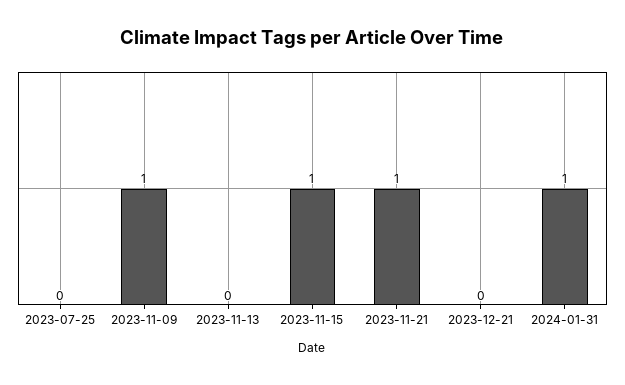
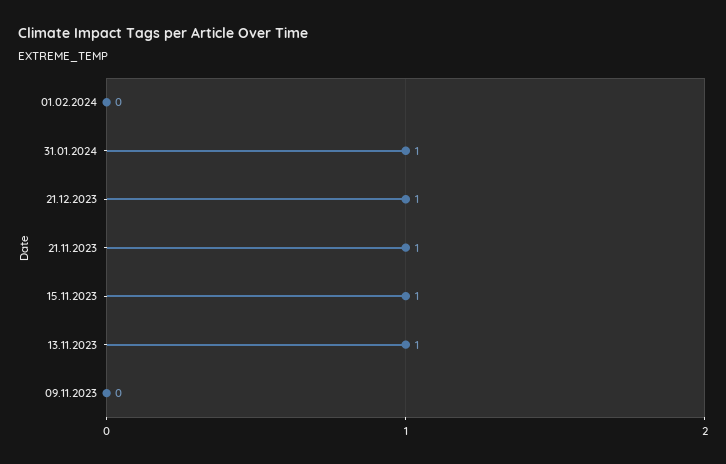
2023-07-25: 0 -> none
2023-11-09: 1 -> 0
2023-11-13: 0 -> 1
2023-12-21: 0 -> 1
01.02.2024: none -> 0

